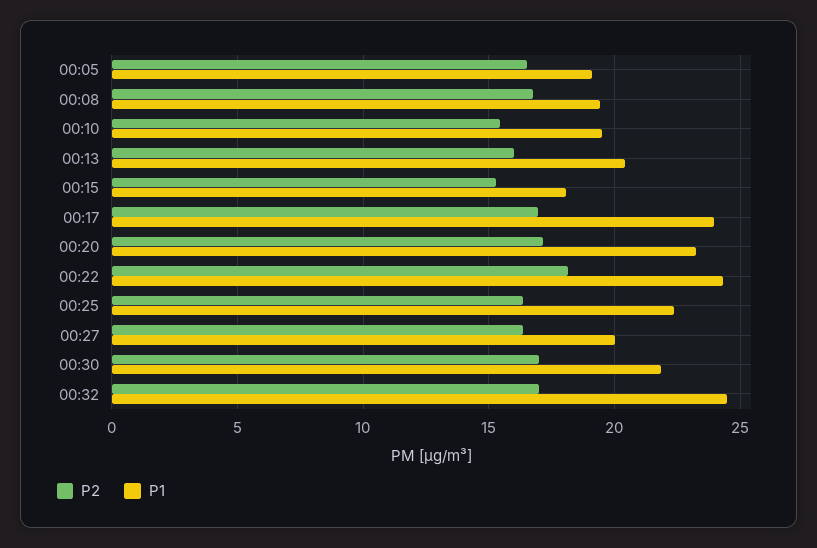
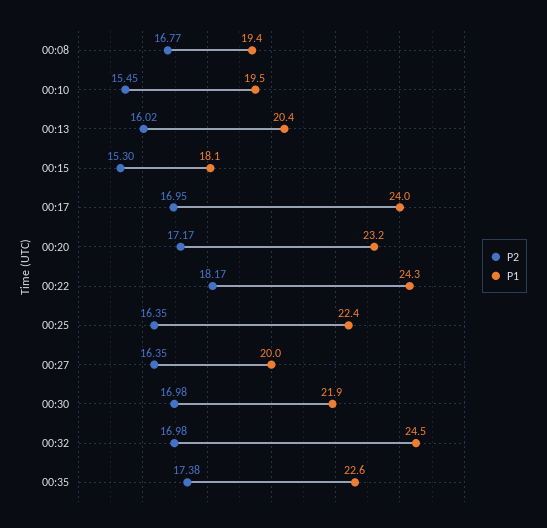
P2, 00:05: 16.5 -> none
P1, 00:05: 19 -> none
P2, 00:35: none -> 17.38
P1, 00:35: none -> 22.6

